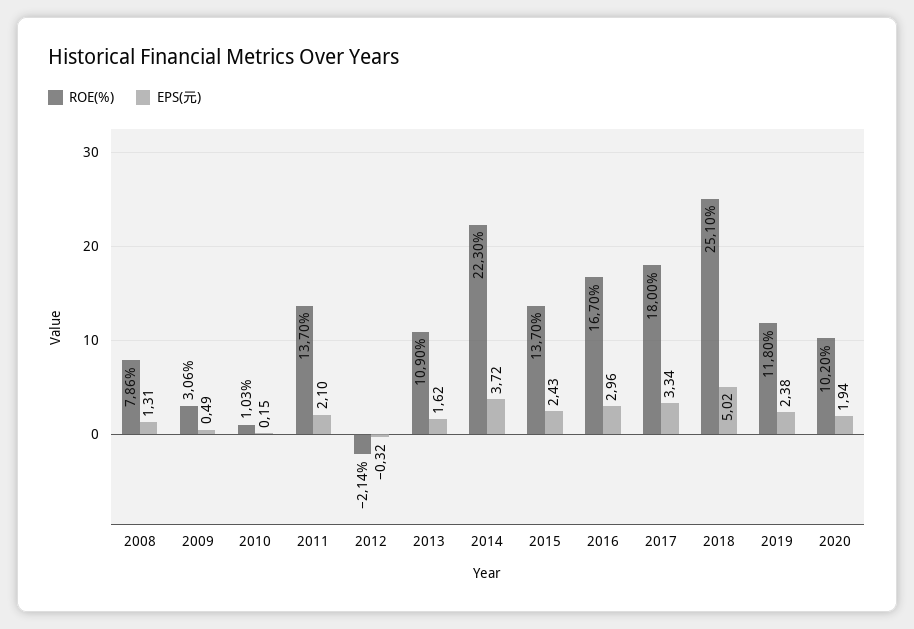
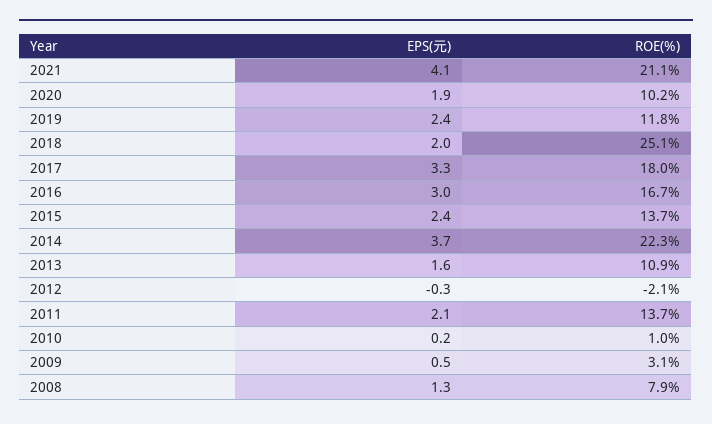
EPS(元), 2018: 5.02 -> 2
EPS(元), 2021: none -> 4.1
ROE(%), 2021: none -> 21.1

